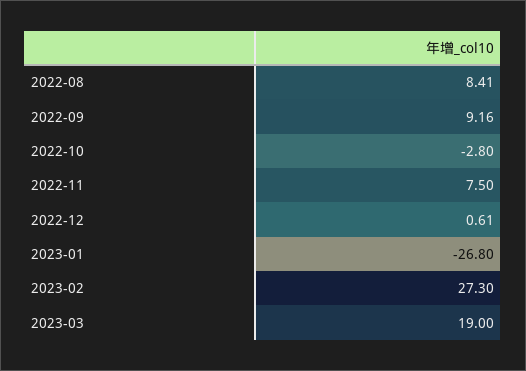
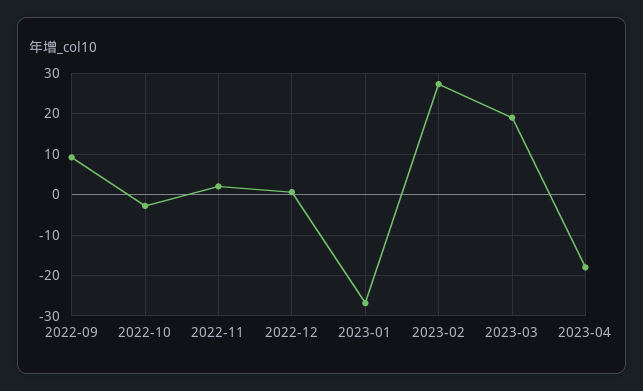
2022-08: 8.41 -> none
2022-11: 7.5 -> 2
2023-04: none -> -18

